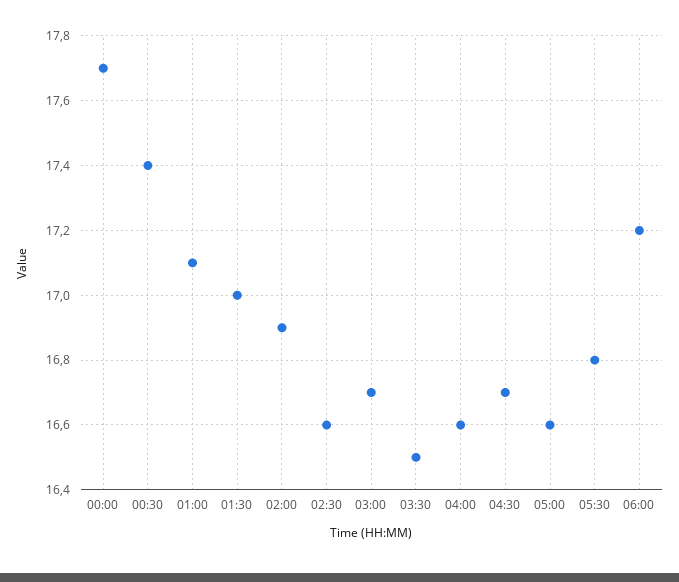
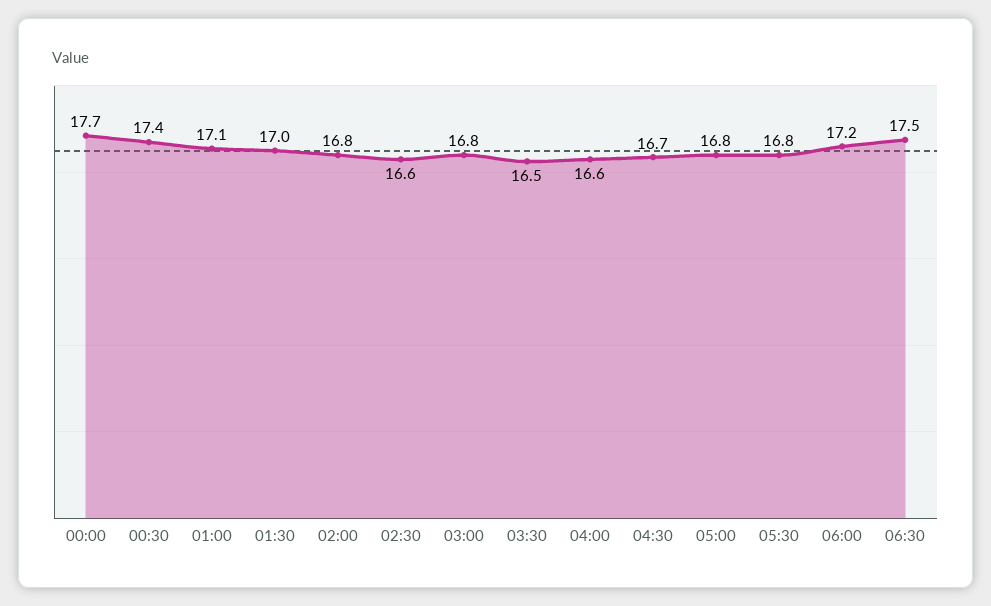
02:00: 16.9 -> 16.8
03:00: 16.7 -> 16.8
05:00: 16.6 -> 16.8
06:30: none -> 17.5

